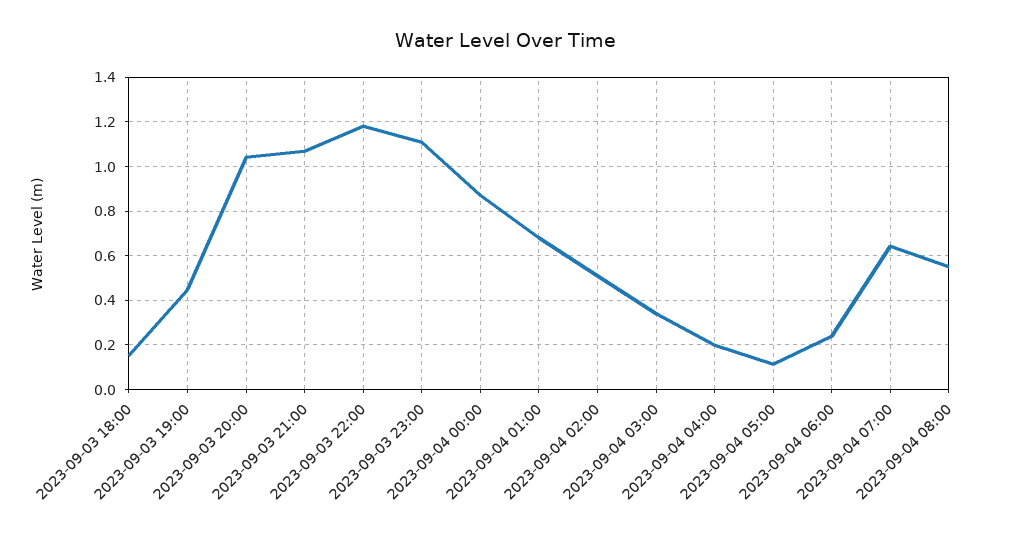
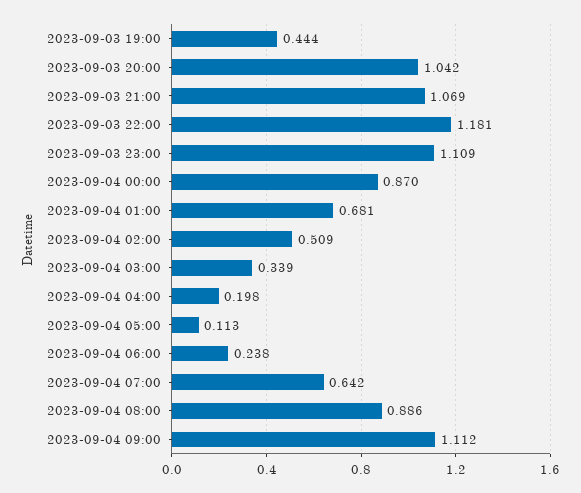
2023-09-03 18:00: 0.15 -> none
2023-09-04 08:00: 0.55 -> 0.886
2023-09-04 09:00: none -> 1.112

